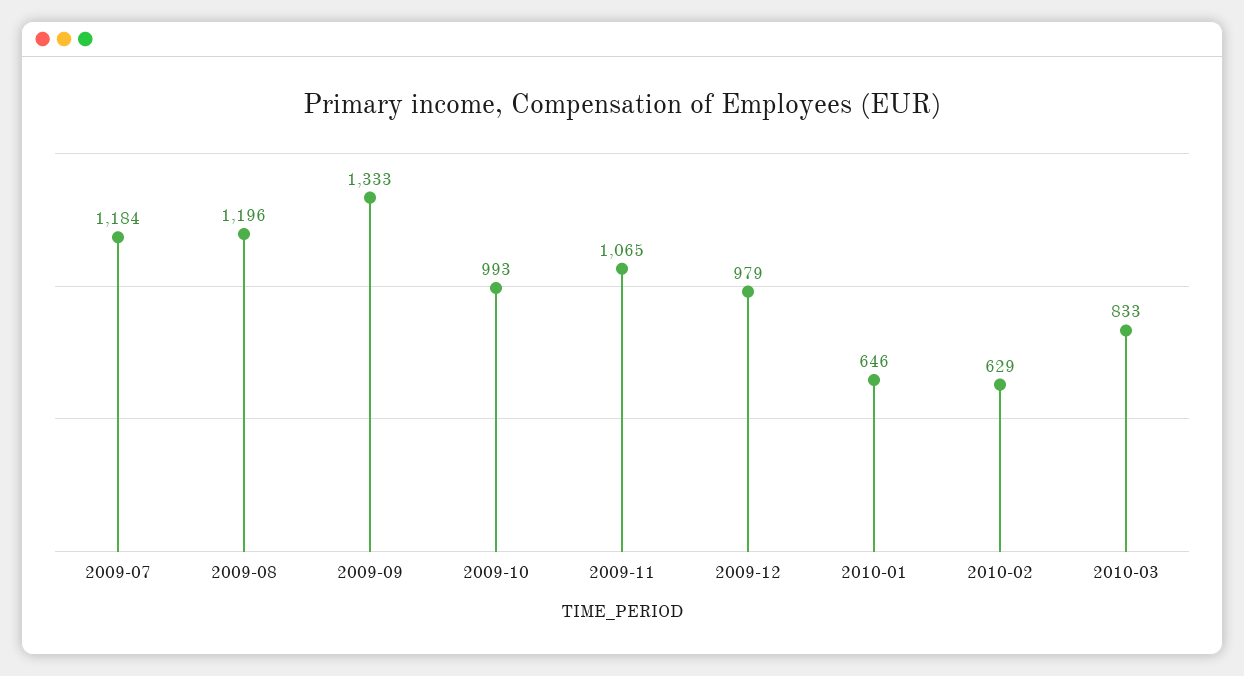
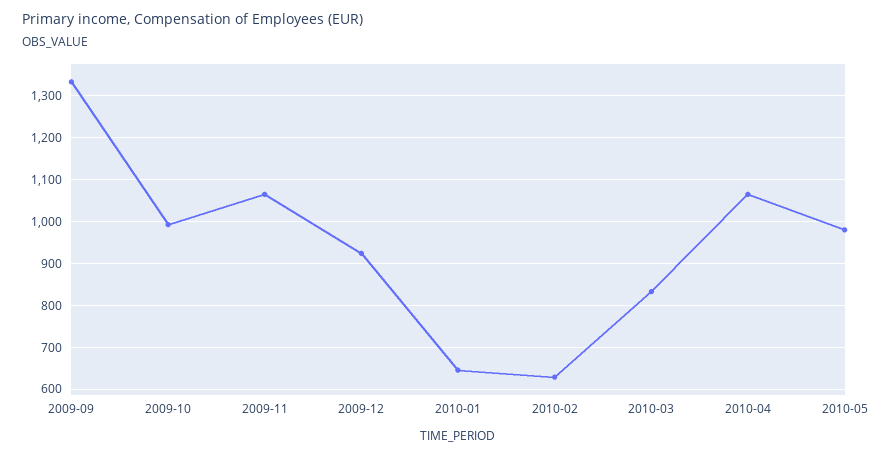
2009-07: 1184 -> none
2009-08: 1196 -> none
2009-12: 979 -> 920
2010-04: none -> 1060
2010-05: none -> 980

